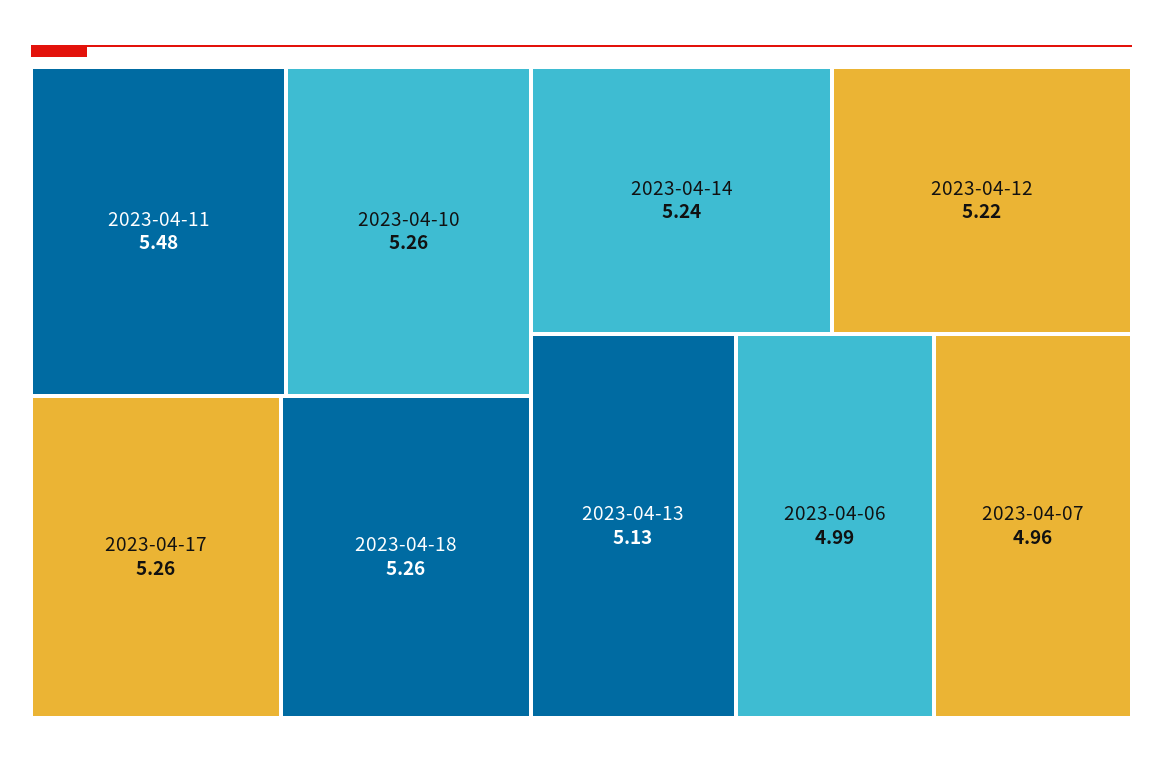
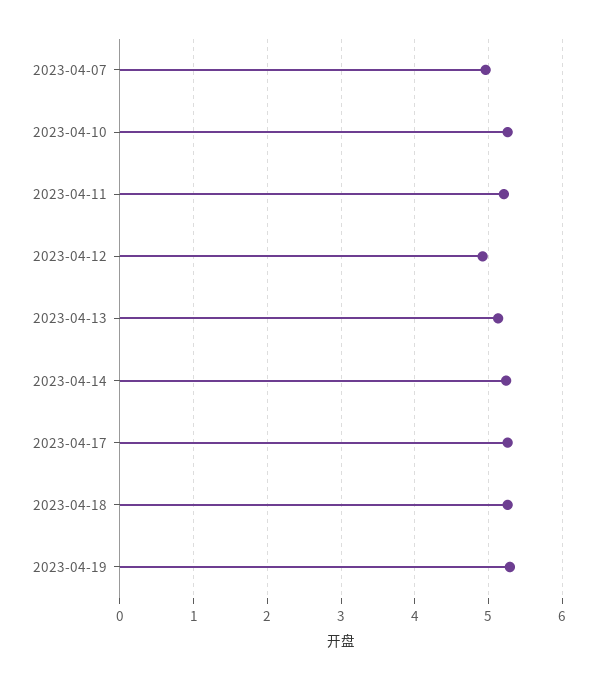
2023-04-11: 5.48 -> 5.2
2023-04-12: 5.22 -> 4.9
2023-04-06: 4.99 -> none
2023-04-19: none -> 5.3

